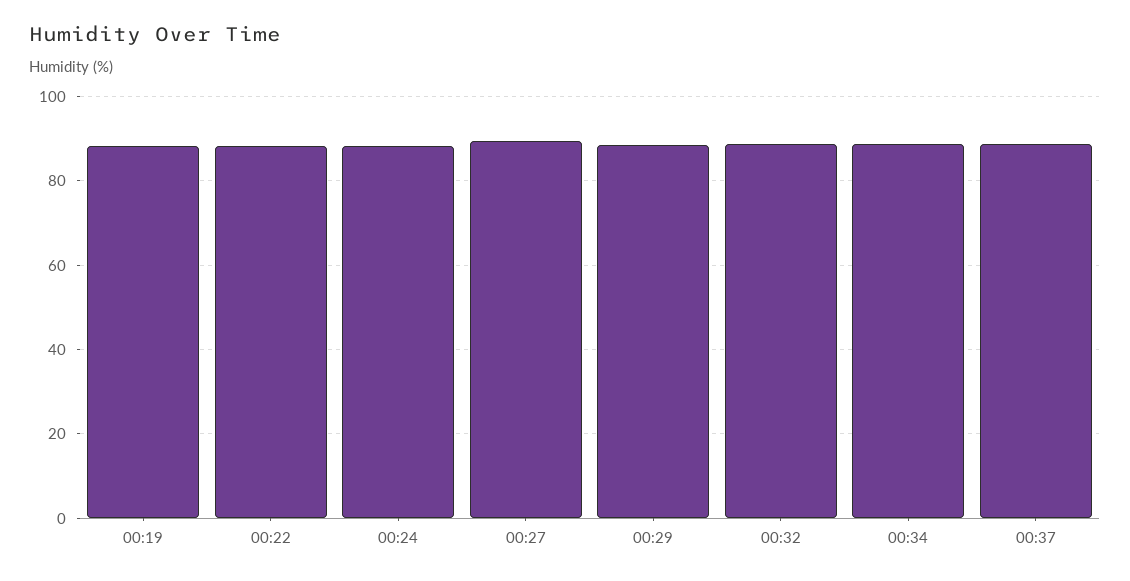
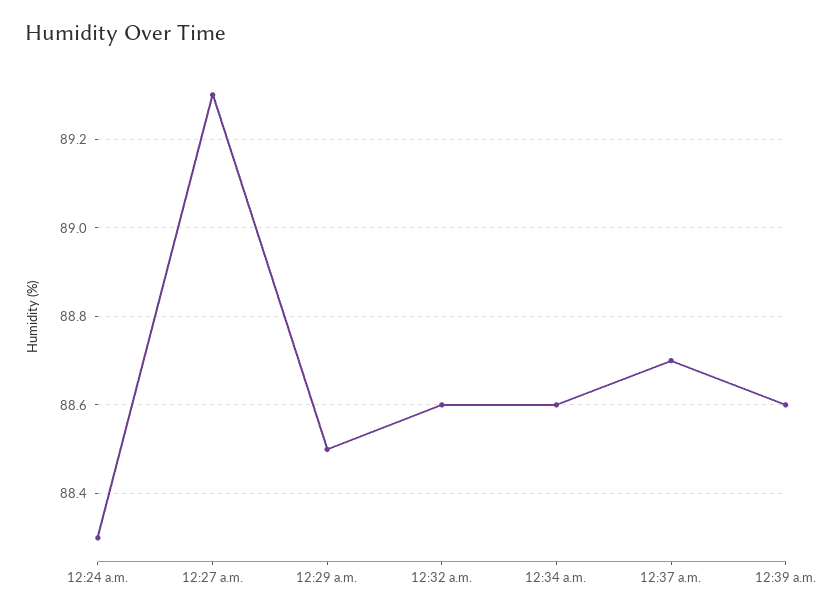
00:19: 88 -> none
00:22: 88 -> none
12:39 a.m.: none -> 88.6

